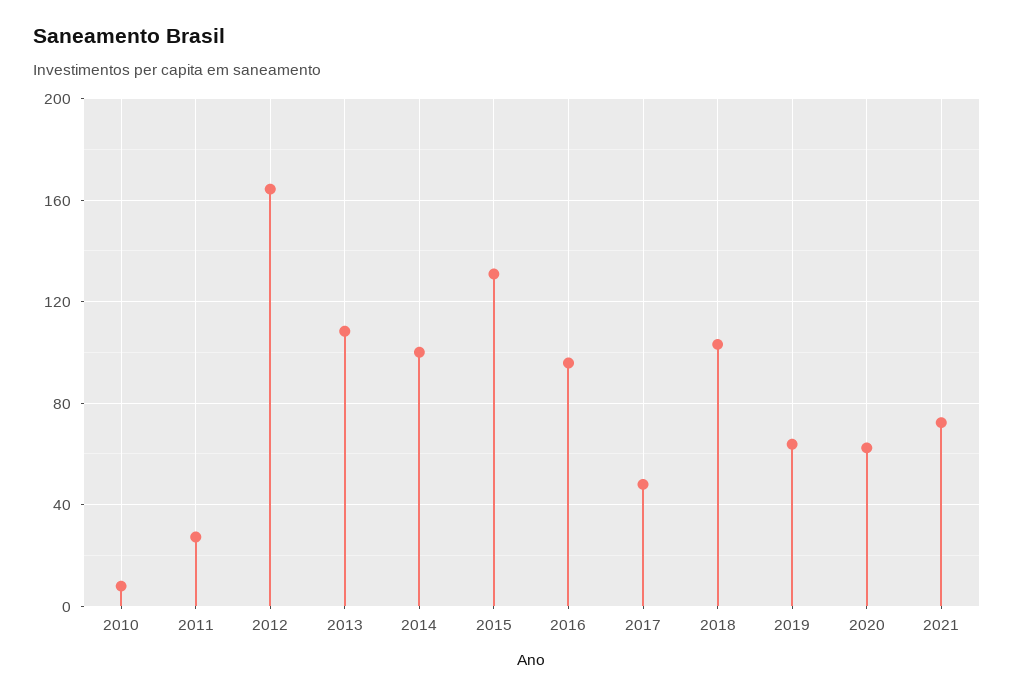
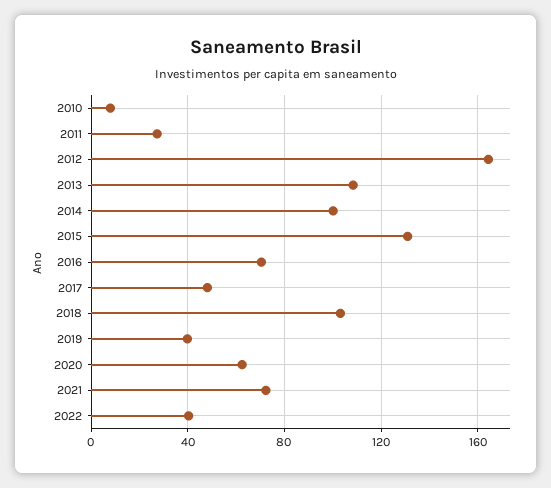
2016: 95 -> 70
2019: 65 -> 40
2022: none -> 40

